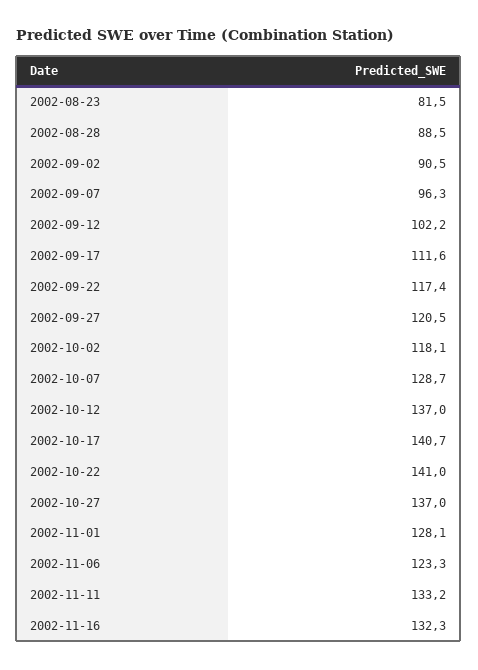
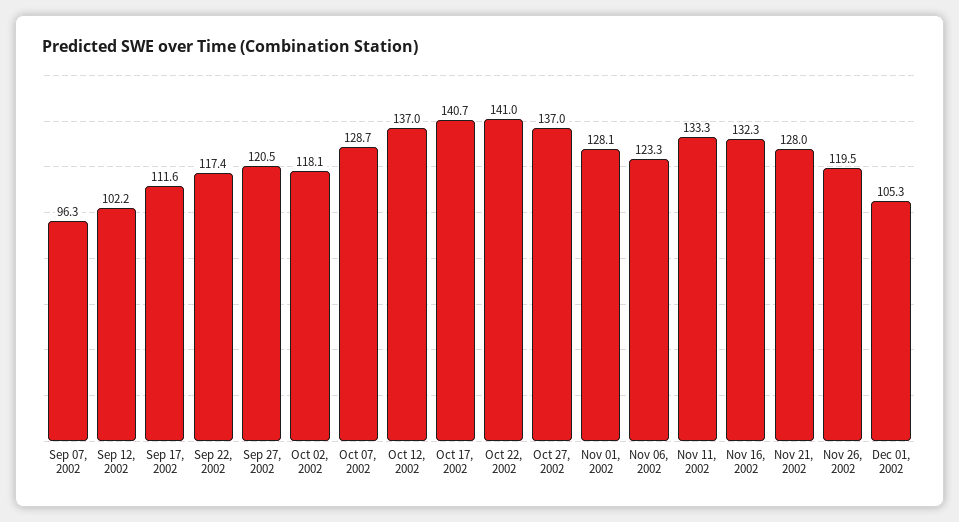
2002-08-23: 81.5 -> none
2002-08-28: 88.5 -> none
2002-09-02: 90.5 -> none
2002-11-11: 133.2 -> 133.3
Nov 21, 2002: none -> 128
Nov 26, 2002: none -> 119.5
Dec 01, 2002: none -> 105.3

